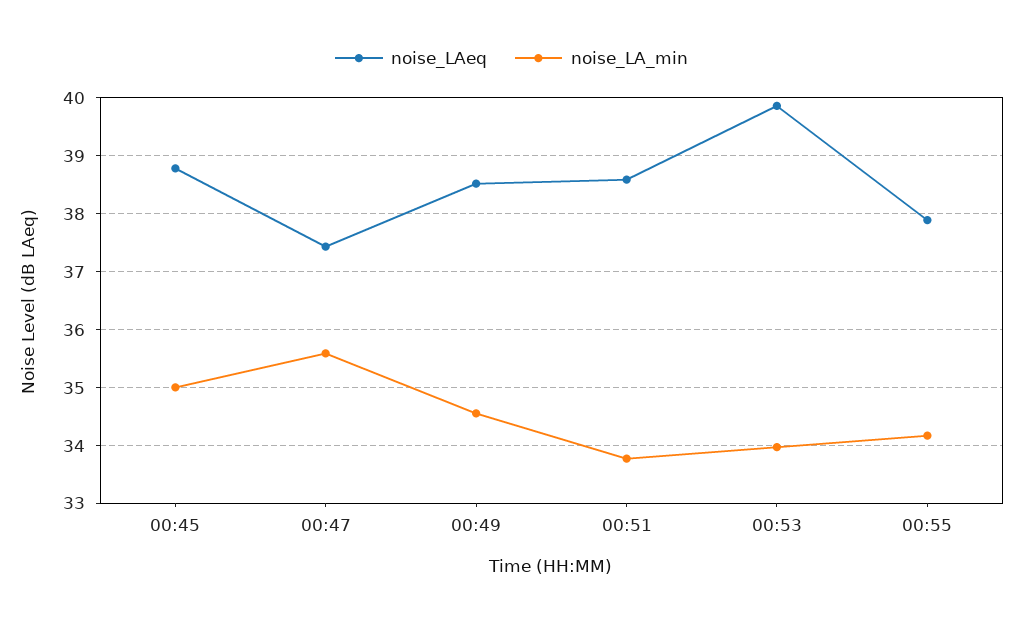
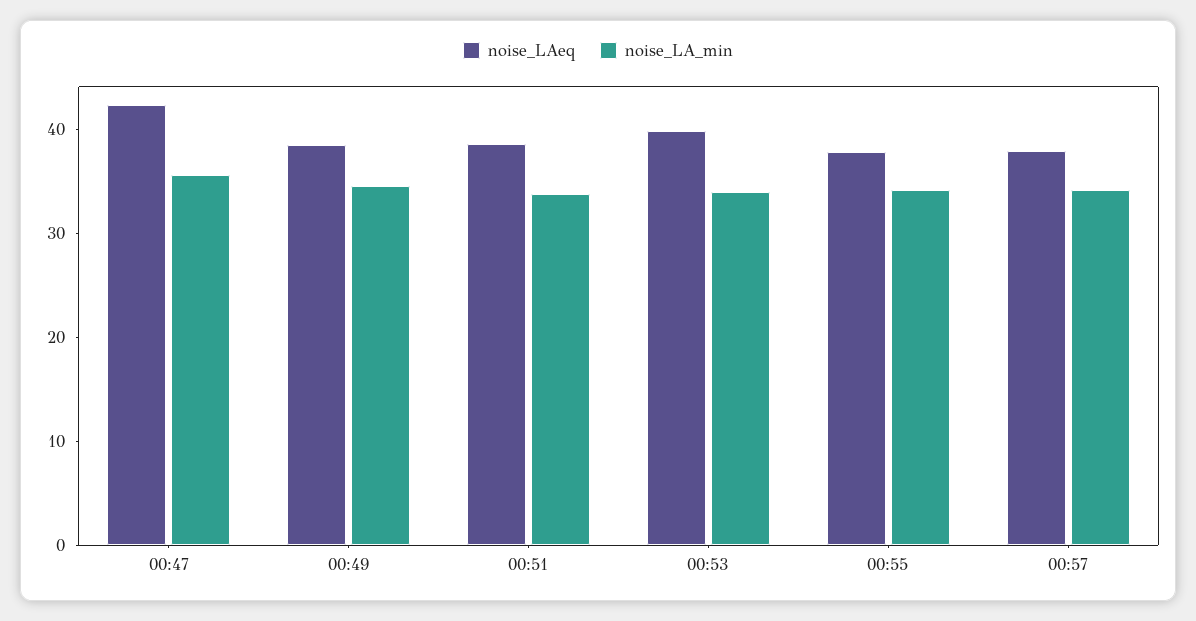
noise_LAeq, 00:45: 38.8 -> none
noise_LA_min, 00:45: 35 -> none
noise_LAeq, 00:47: 37.4 -> 42
noise_LAeq, 00:57: none -> 38
noise_LA_min, 00:57: none -> 34

